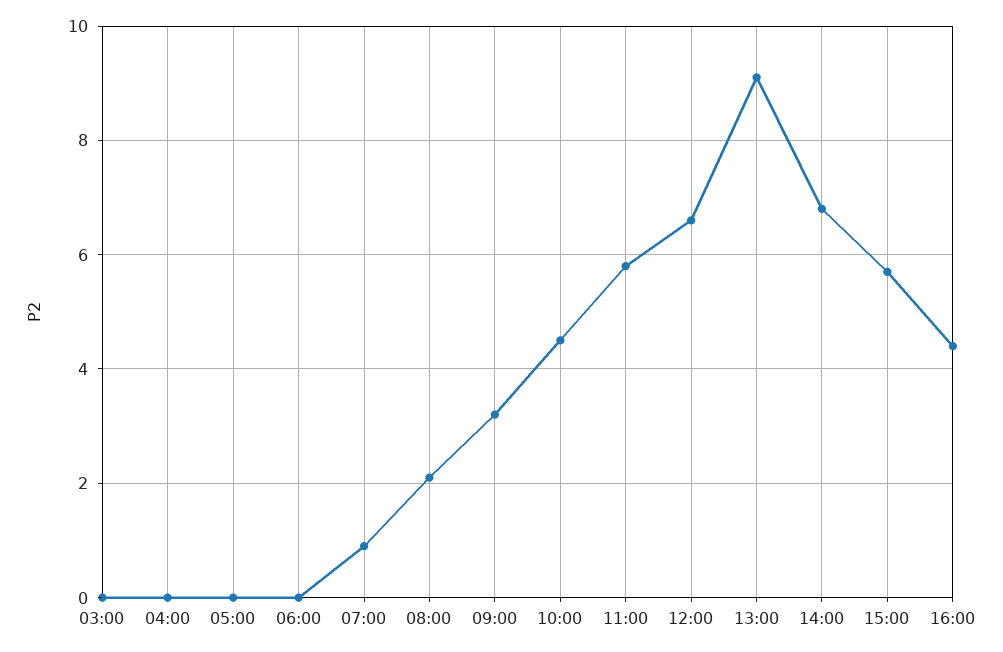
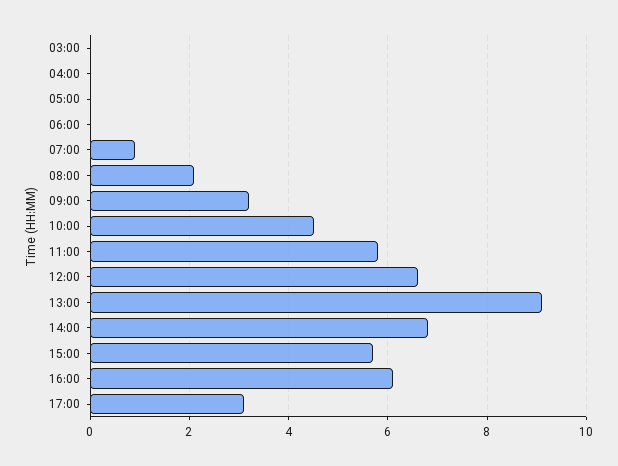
16:00: 4.5 -> 6
17:00: none -> 3

